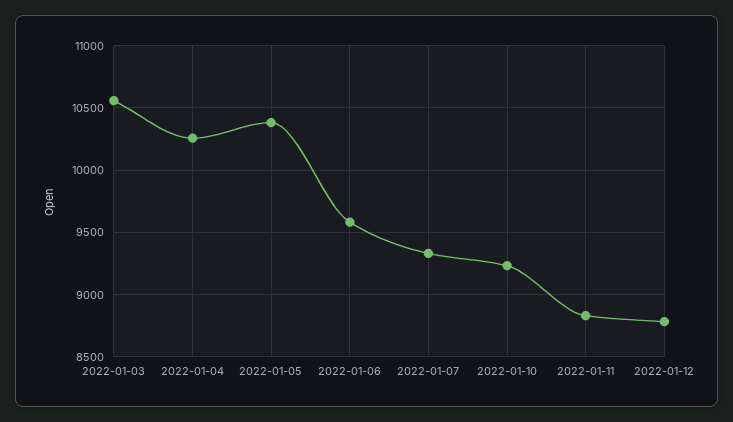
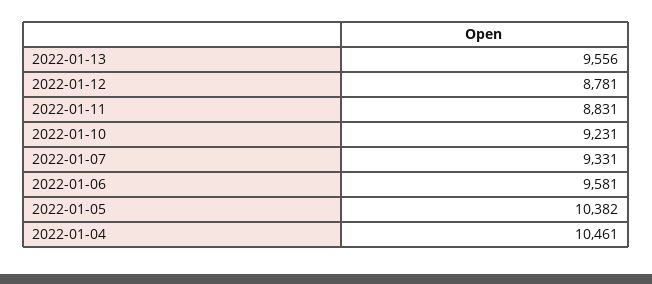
2022-01-03: 10550 -> none
2022-01-04: 10250 -> 10461
2022-01-13: none -> 9556

